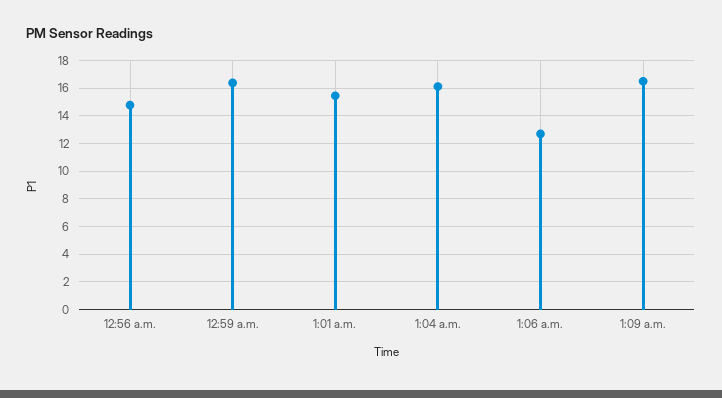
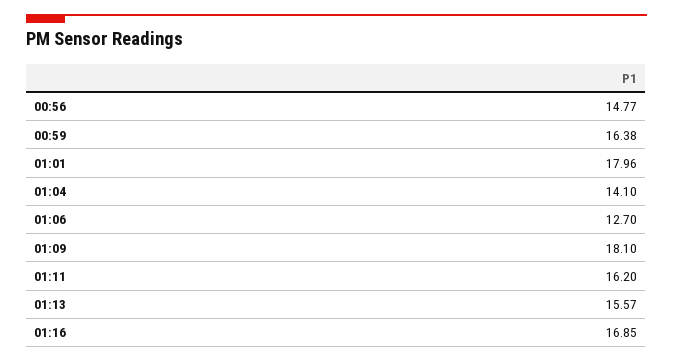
1:01 a.m.: 15.5 -> 17.96
1:04 a.m.: 16 -> 14.1
1:09 a.m.: 16.5 -> 18.1
01:11: none -> 16.2
01:13: none -> 15.57
01:16: none -> 16.85

